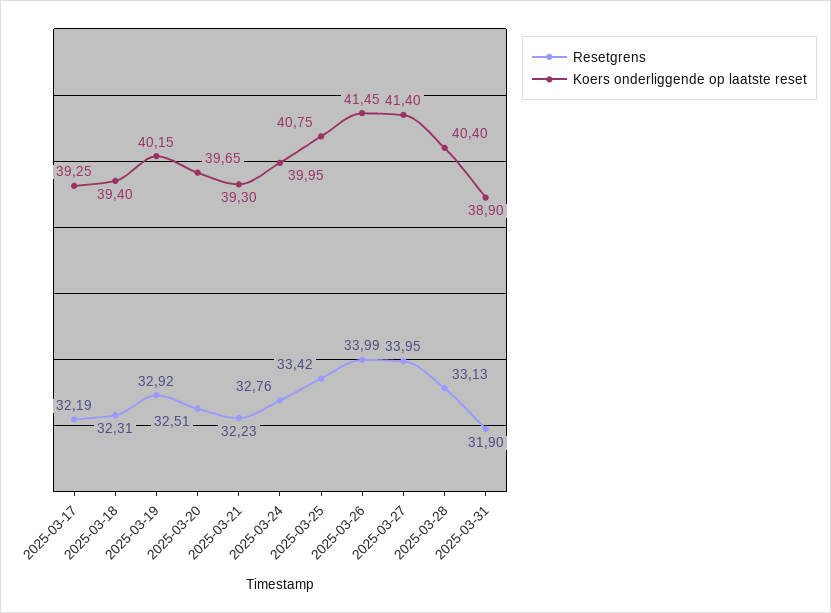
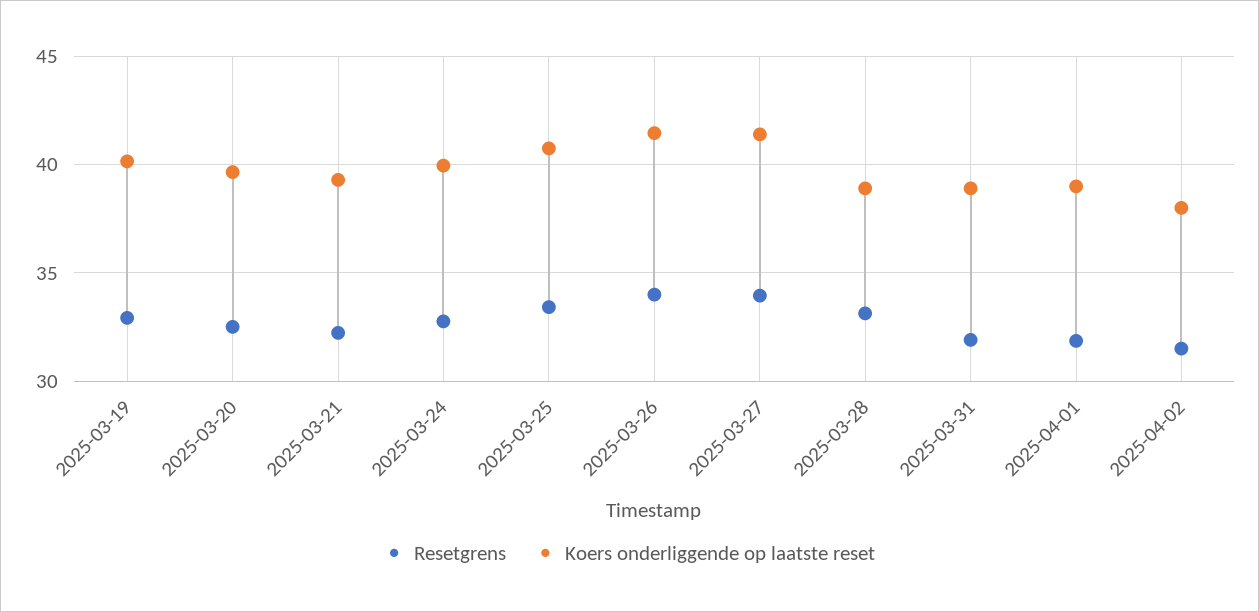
Resetgrens, 2025-03-17: 32.19 -> none
Koers onderliggende op laatste reset, 2025-03-17: 39.25 -> none
Resetgrens, 2025-03-18: 32.31 -> none
Koers onderliggende op laatste reset, 2025-03-18: 39.4 -> none
Koers onderliggende op laatste reset, 2025-03-28: 40.4 -> 39
Resetgrens, 2025-04-01: none -> 32
Koers onderliggende op laatste reset, 2025-04-01: none -> 39
Resetgrens, 2025-04-02: none -> 31.5
Koers onderliggende op laatste reset, 2025-04-02: none -> 38

